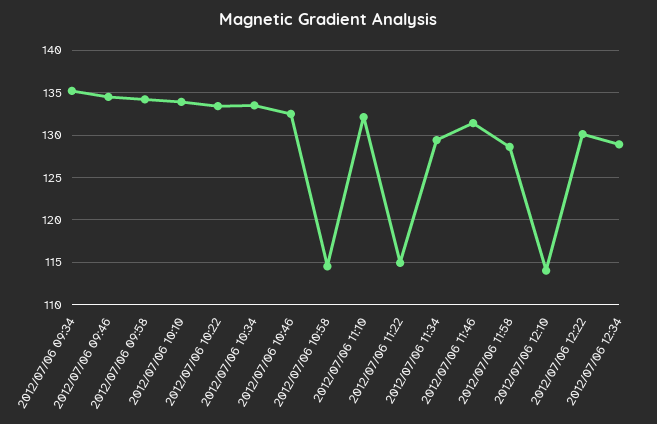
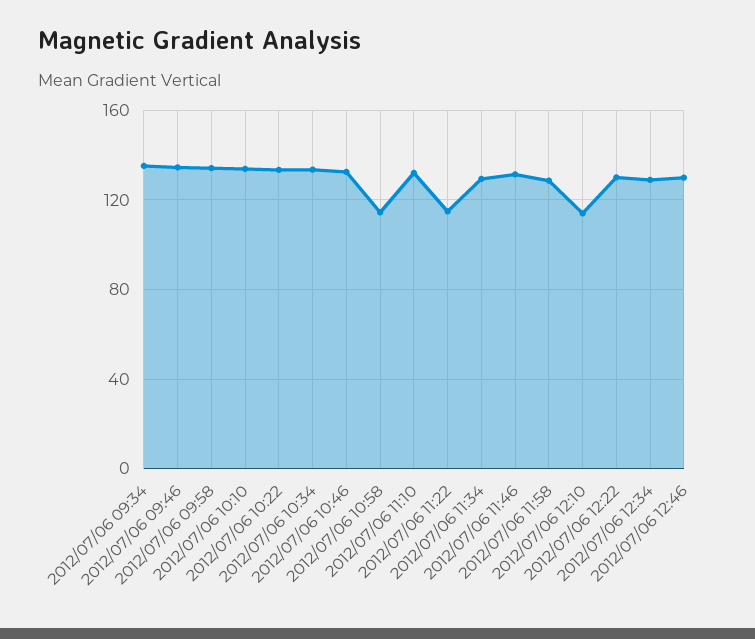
2012/07/06 12:46: none -> 130

